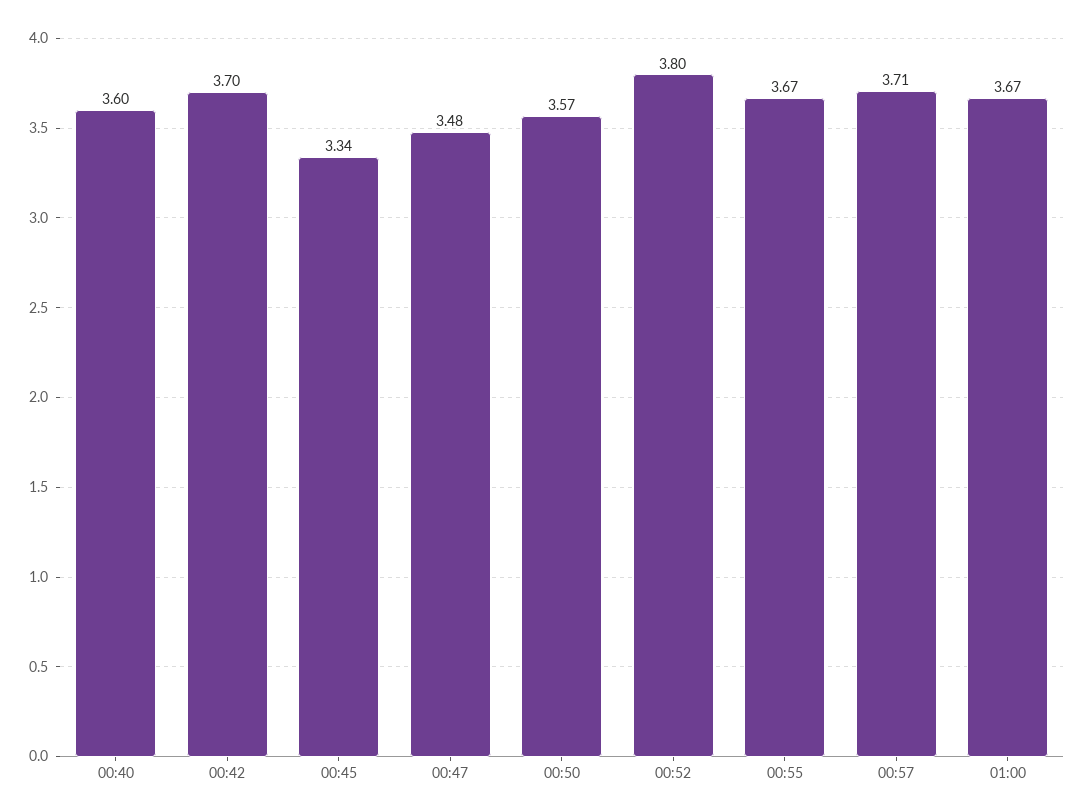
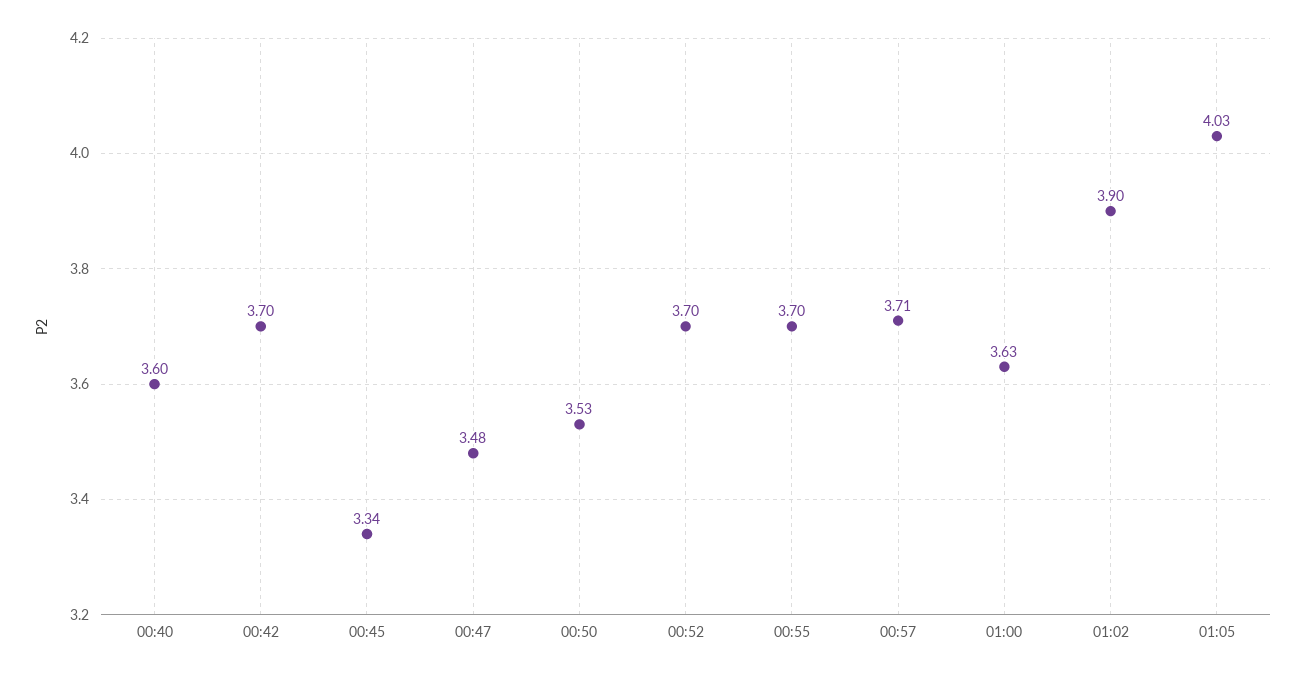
00:50: 3.57 -> 3.53
00:52: 3.8 -> 3.7
00:55: 3.67 -> 3.7
01:00: 3.67 -> 3.63
01:02: none -> 3.9
01:05: none -> 4.03

